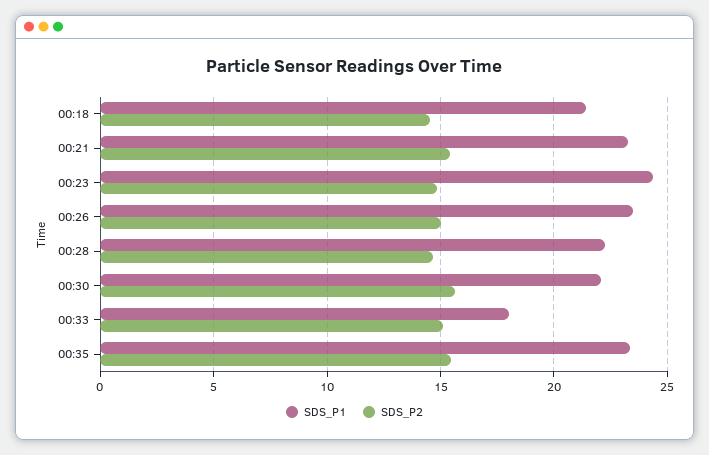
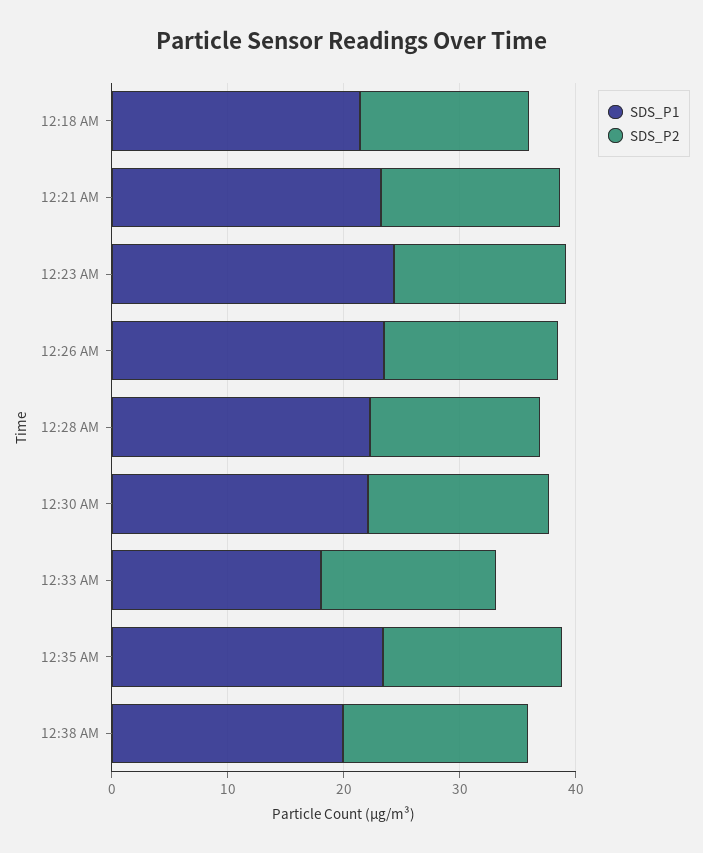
SDS_P1, 12:38 AM: none -> 20
SDS_P2, 12:38 AM: none -> 16

